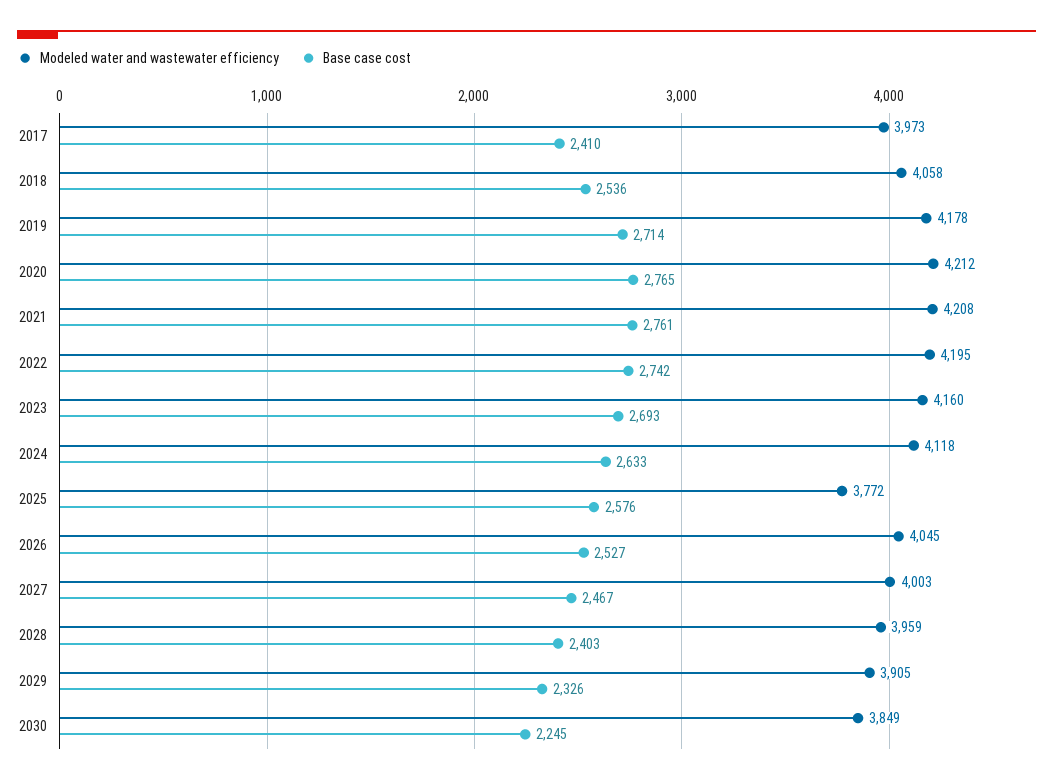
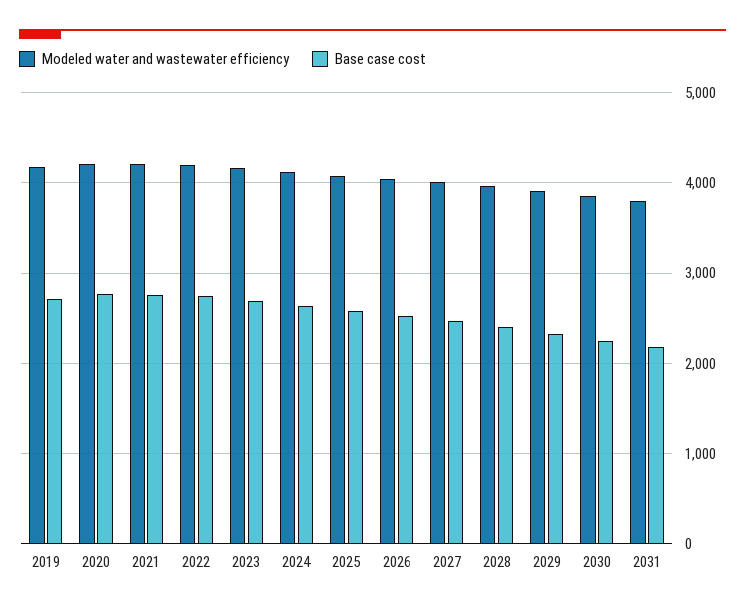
Modeled water and wastewater efficiency, 2017: 3973 -> none
Base case cost, 2017: 2410 -> none
Modeled water and wastewater efficiency, 2018: 4058 -> none
Base case cost, 2018: 2536 -> none
Modeled water and wastewater efficiency, 2025: 3772 -> 4100
Modeled water and wastewater efficiency, 2031: none -> 3800
Base case cost, 2031: none -> 2200

